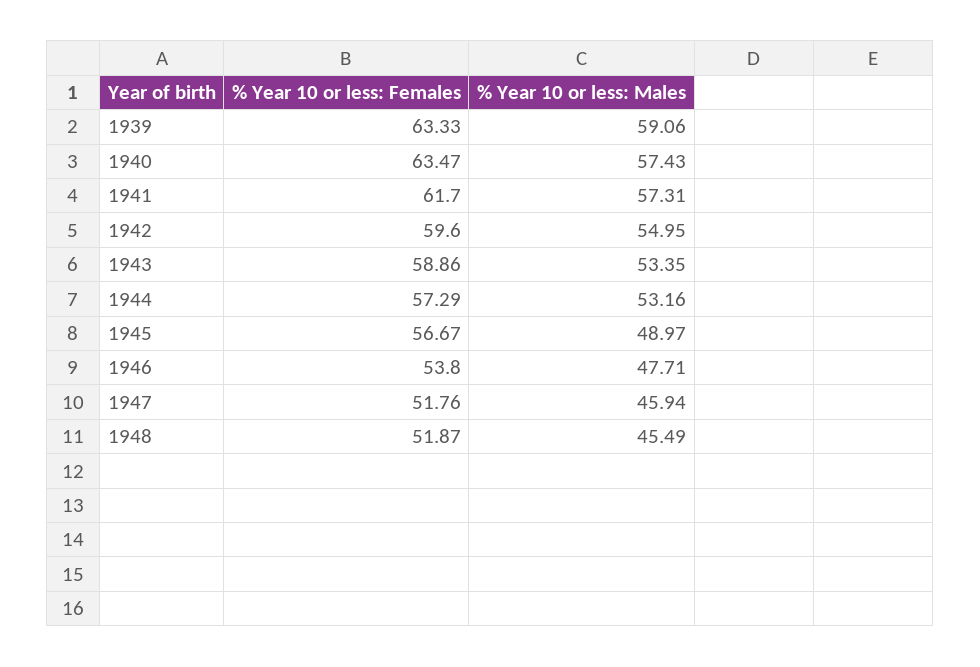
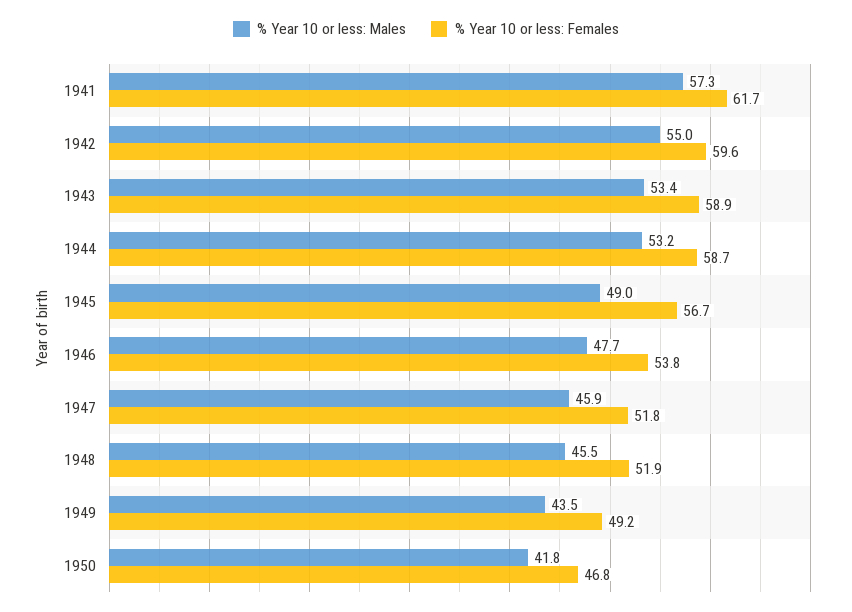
% Year 10 or less: Females, 1939: 63.33 -> none
% Year 10 or less: Males, 1939: 59.06 -> none
% Year 10 or less: Females, 1940: 63.47 -> none
% Year 10 or less: Males, 1940: 57.43 -> none
% Year 10 or less: Females, 1944: 57.29 -> 58.7
% Year 10 or less: Males, 1949: none -> 43.5
% Year 10 or less: Females, 1949: none -> 49.2
% Year 10 or less: Males, 1950: none -> 41.8
% Year 10 or less: Females, 1950: none -> 46.8

